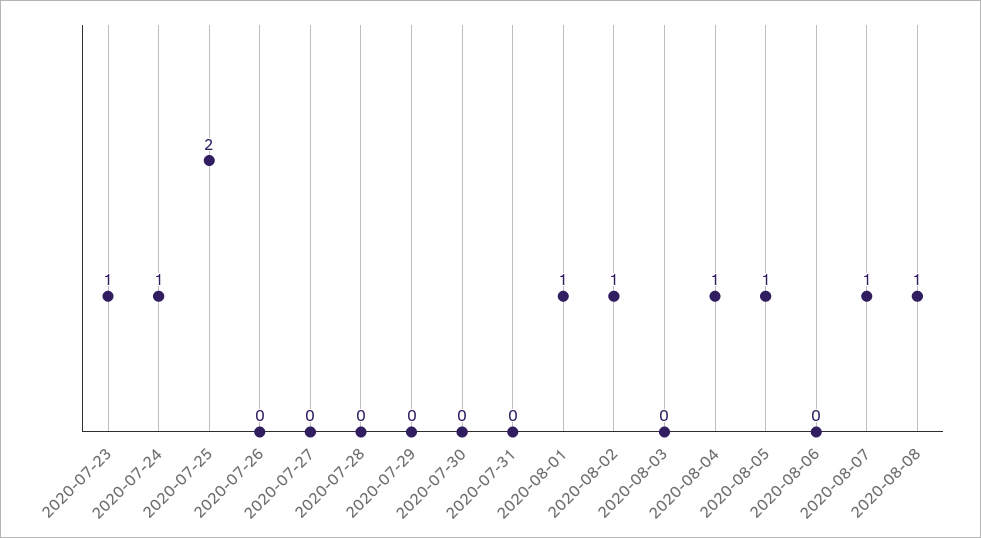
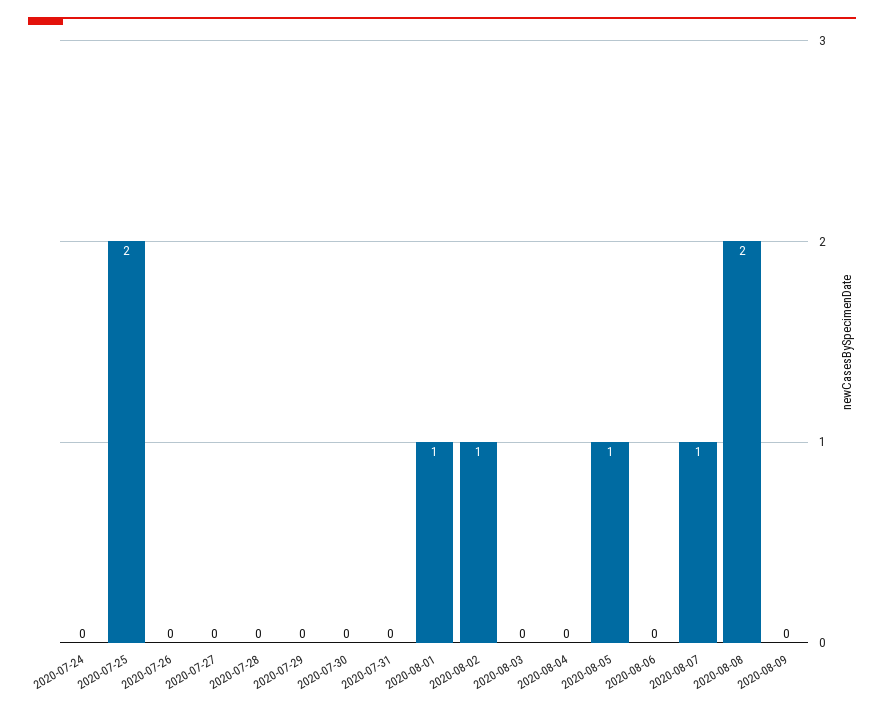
2020-07-23: 1 -> none
2020-07-24: 1 -> 0
2020-08-04: 1 -> 0
2020-08-08: 1 -> 2
2020-08-09: none -> 0

